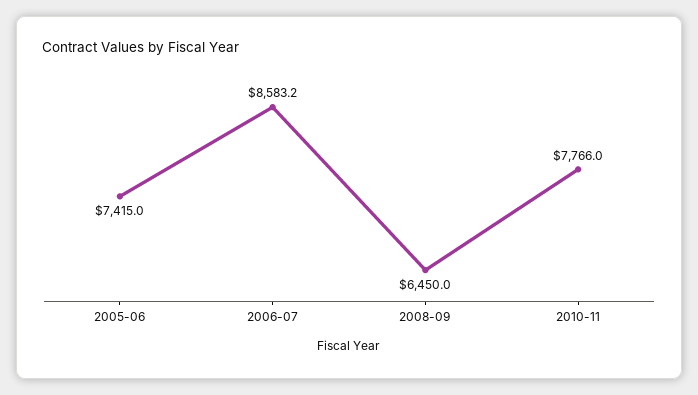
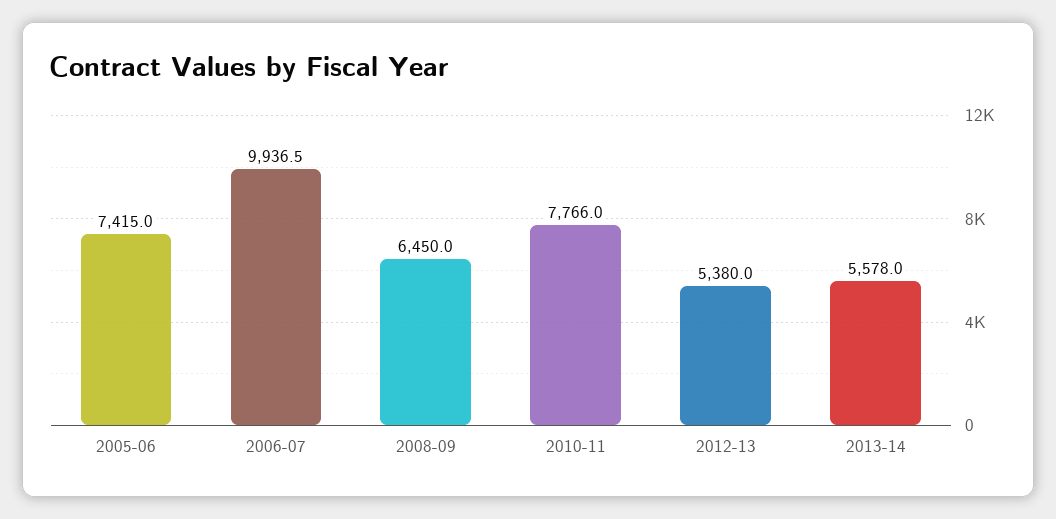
2006-07: 8583.2 -> 9936.5
2012-13: none -> 5380
2013-14: none -> 5578

